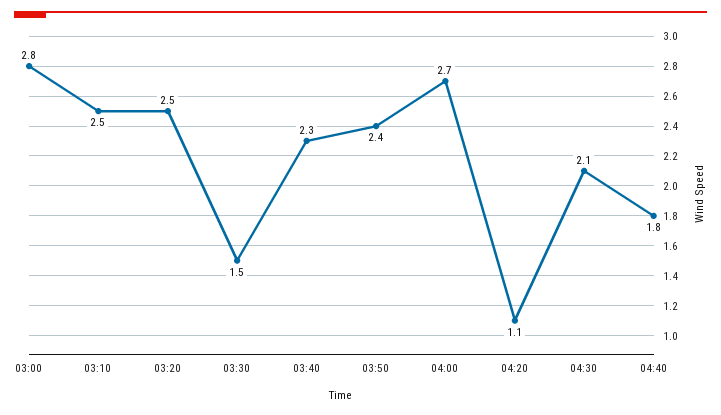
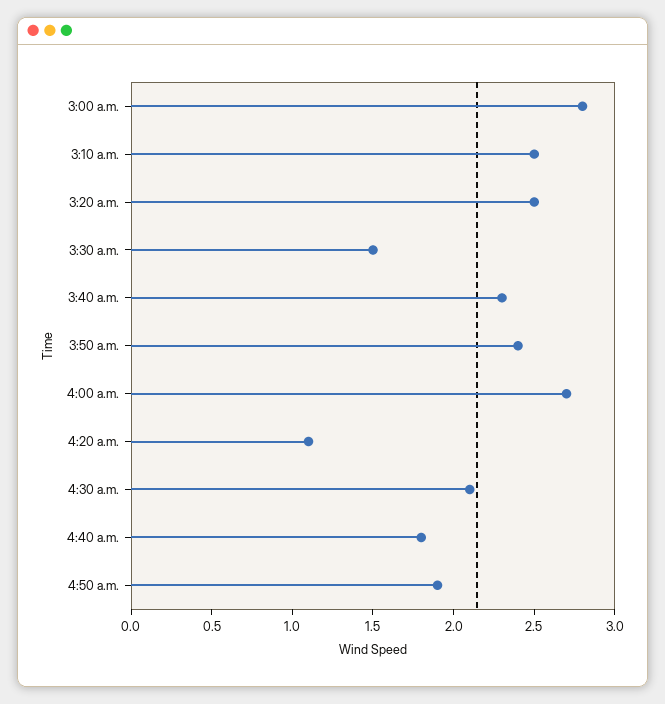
4:50 a.m.: none -> 1.9

